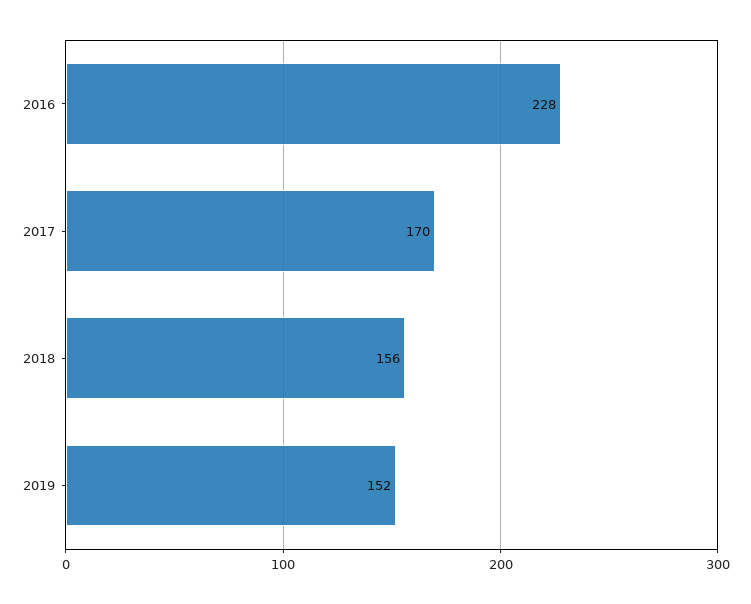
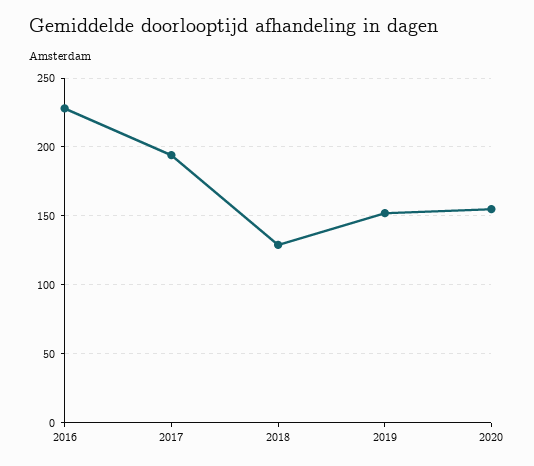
2017: 170 -> 195
2018: 156 -> 130
2020: none -> 155

